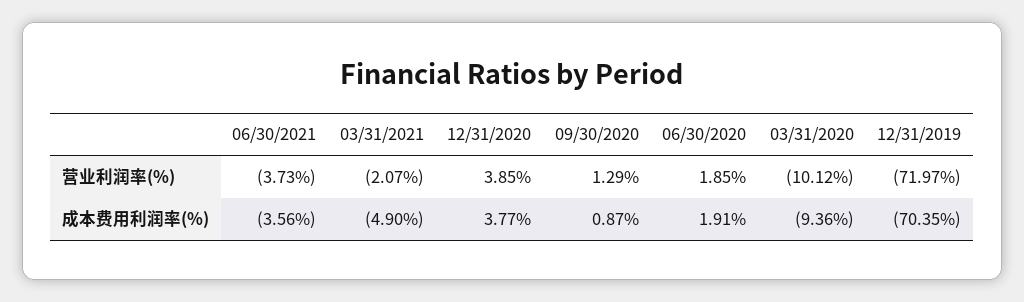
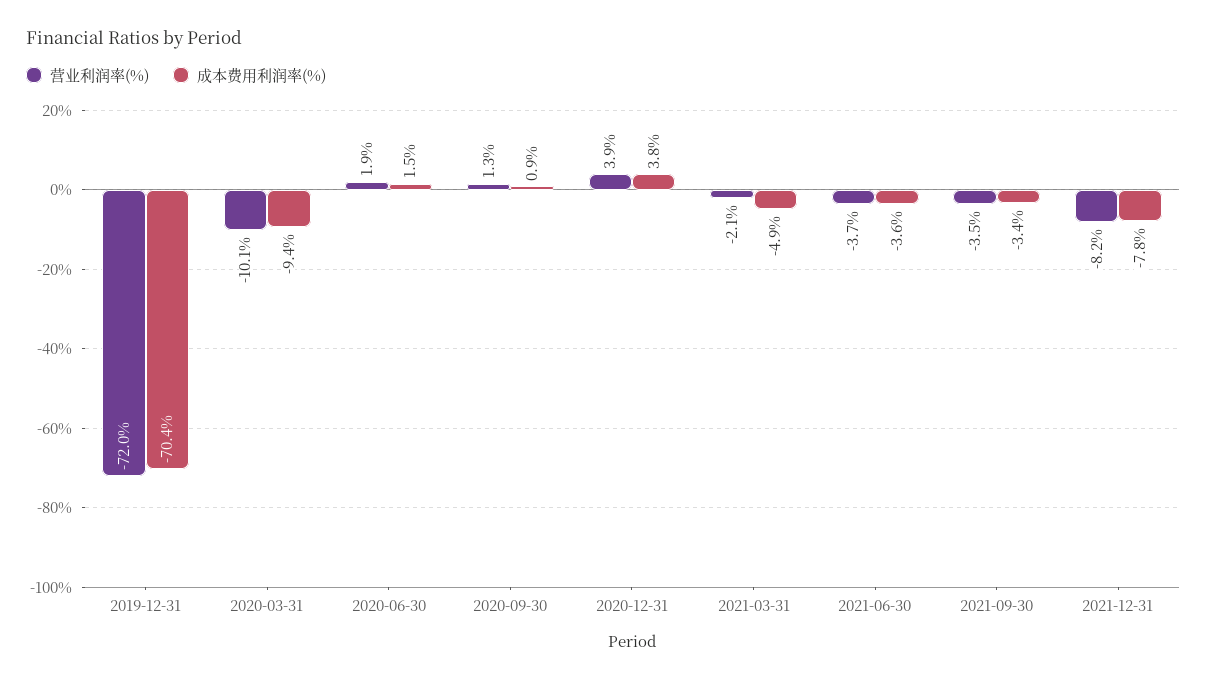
成本费用利润率(%), 06/30/2020: 1.91 -> 1.5
营业利润率(%), 2021-09-30: none -> -3.5
成本费用利润率(%), 2021-09-30: none -> -3.4
营业利润率(%), 2021-12-31: none -> -8.2
成本费用利润率(%), 2021-12-31: none -> -7.8

